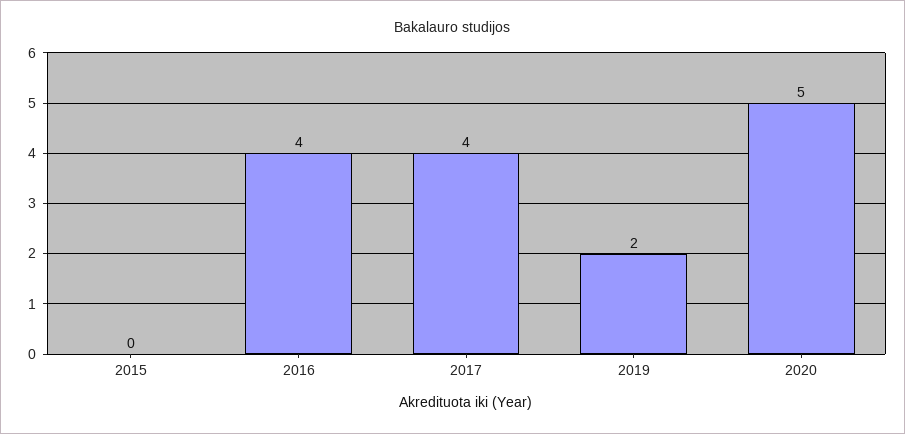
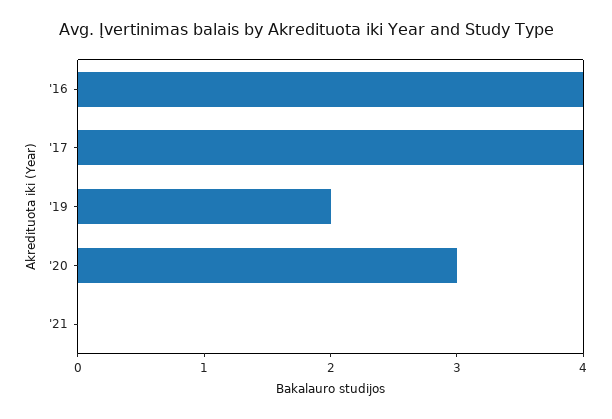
2015: 0 -> none
2020: 5 -> 3
'21: none -> 0

